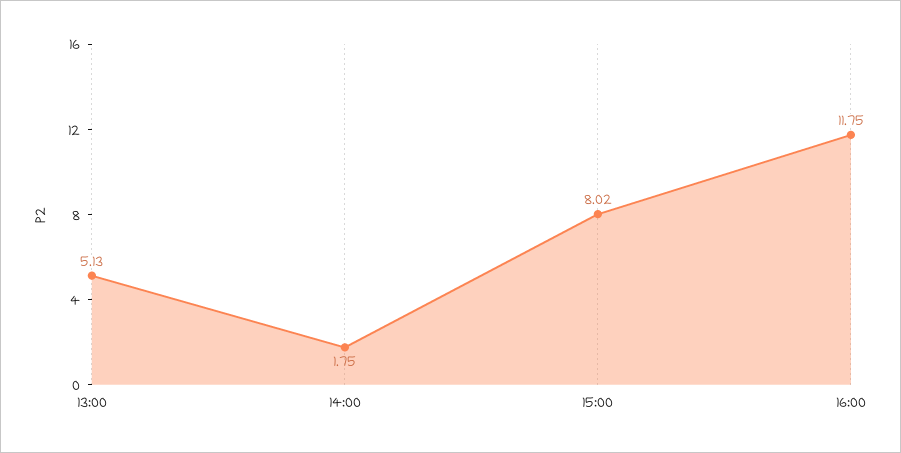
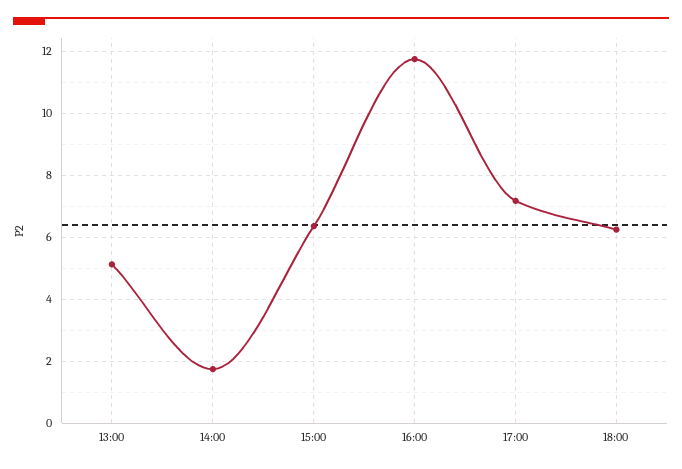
15:00: 8.02 -> 6.4
17:00: none -> 7.2
18:00: none -> 6.2

